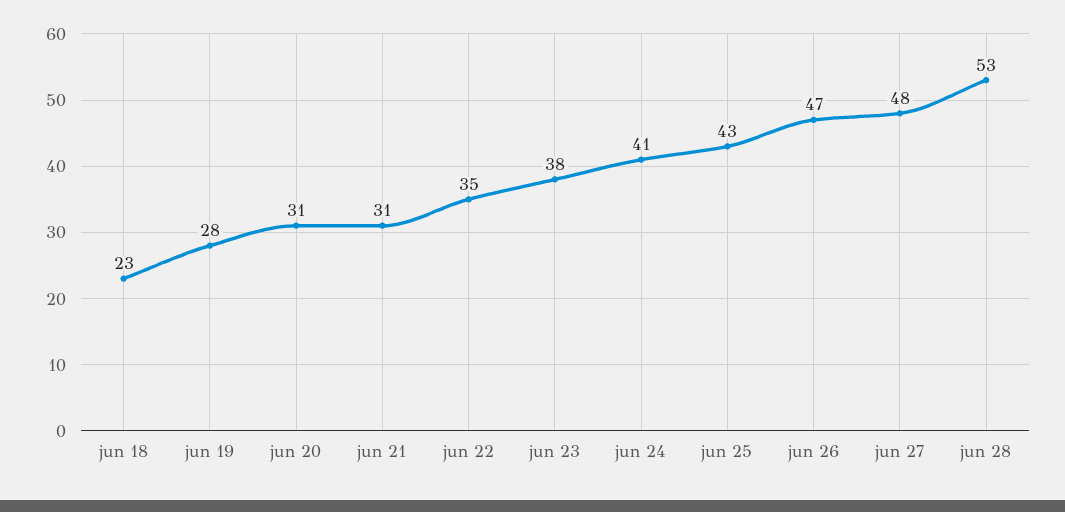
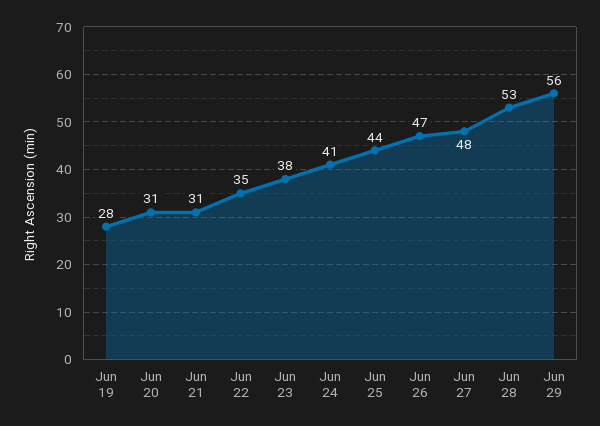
jun 18: 23 -> none
jun 25: 43 -> 44
Jun 29: none -> 56

